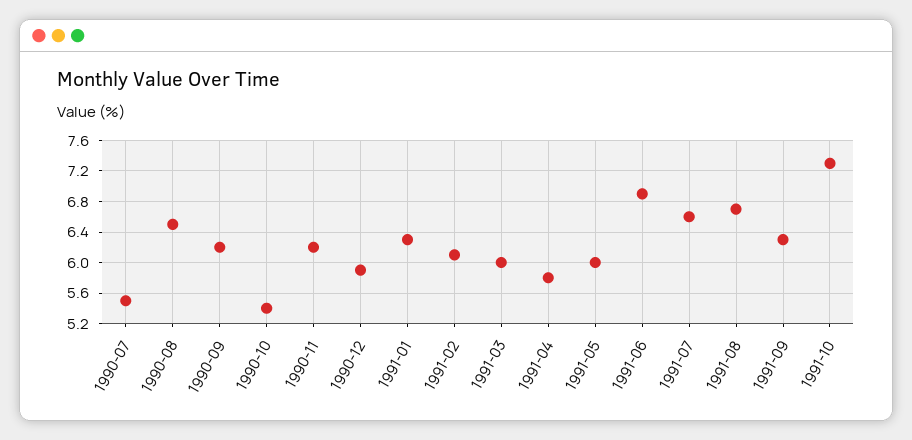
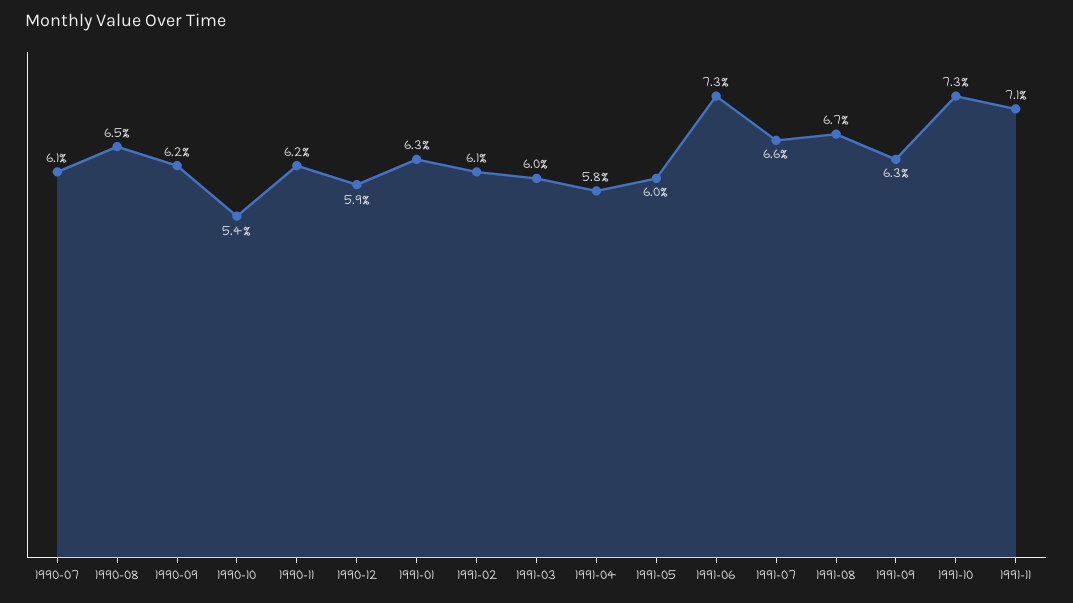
1990-07: 5.5 -> 6.1
1991-06: 6.9 -> 7.3
1991-11: none -> 7.1

